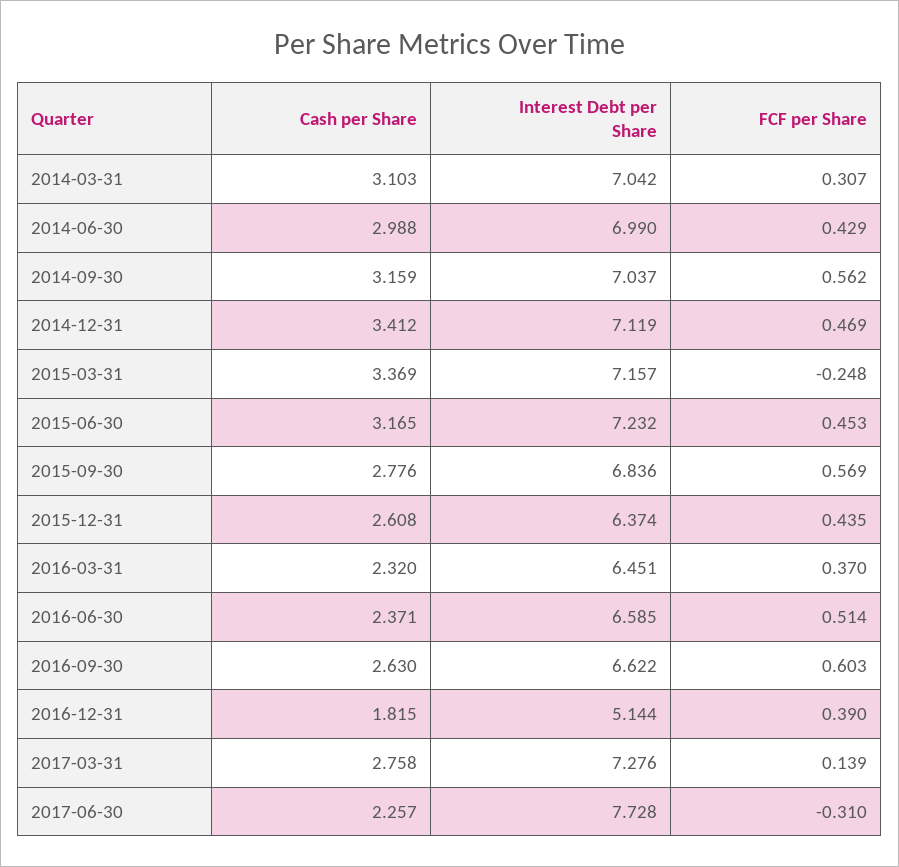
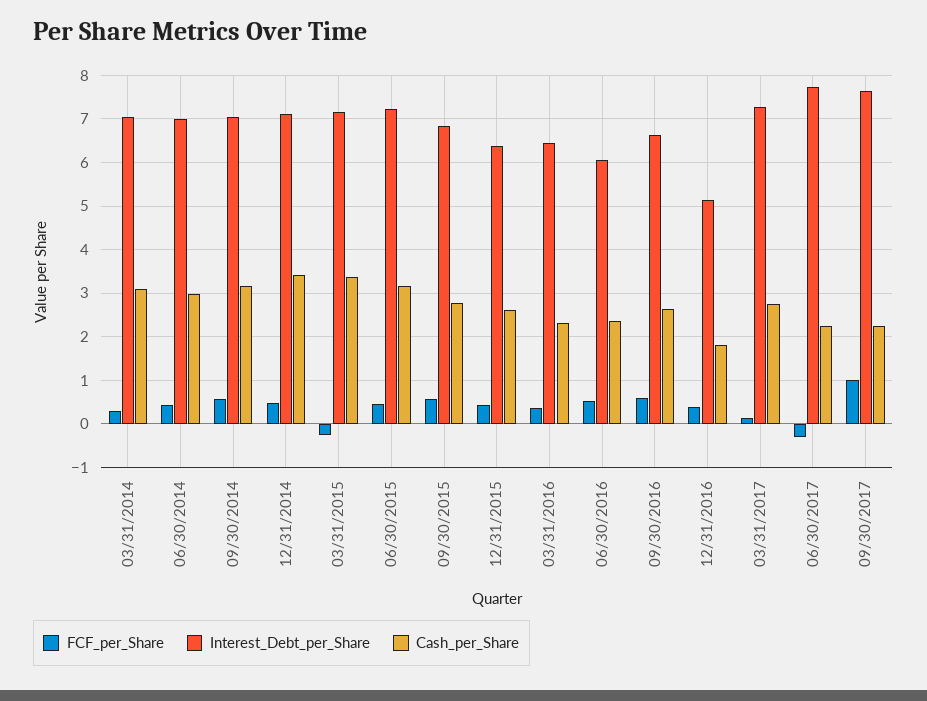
Interest Debt per Share, 2016-06-30: 6.585 -> 6
FCF per Share, 09/30/2017: none -> 1
Interest Debt per Share, 09/30/2017: none -> 7.6
Cash per Share, 09/30/2017: none -> 2.2

